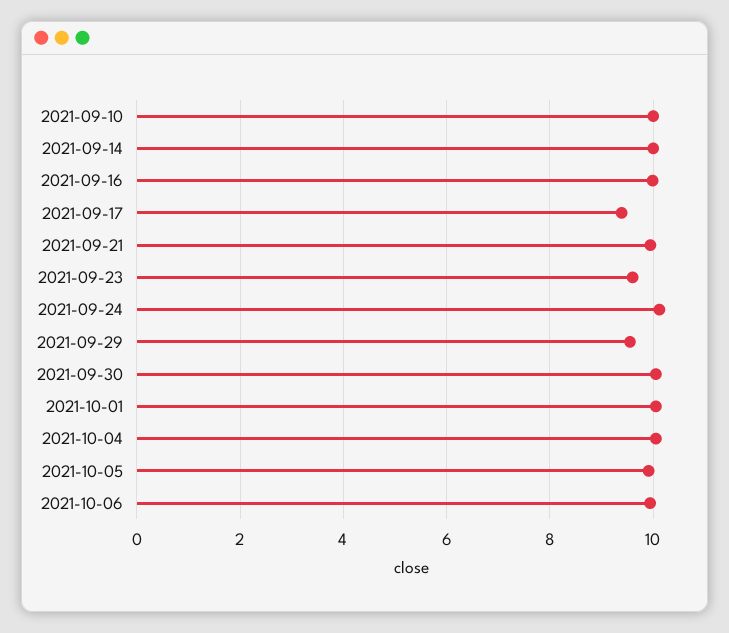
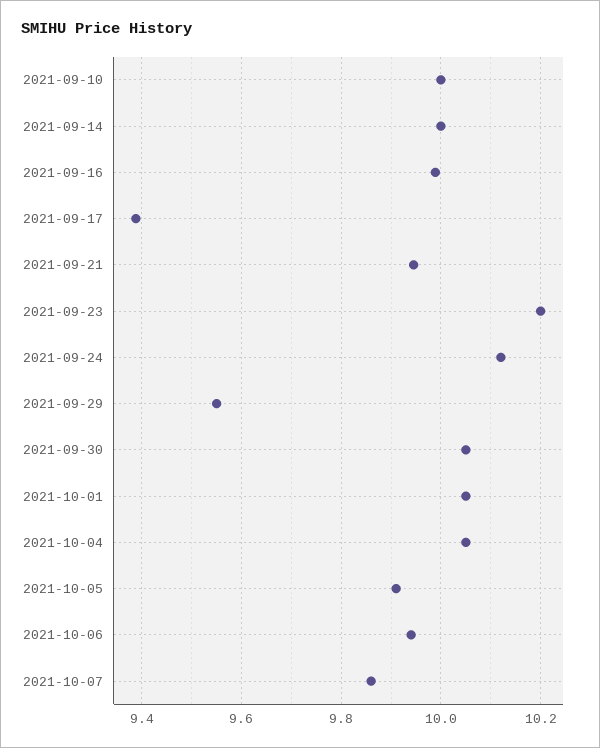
2021-09-23: 9.6 -> 10.2
2021-10-07: none -> 9.86

